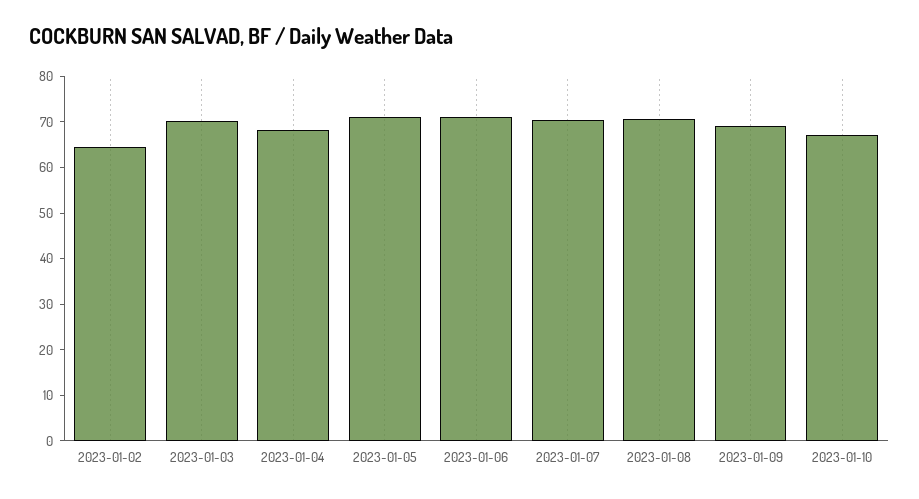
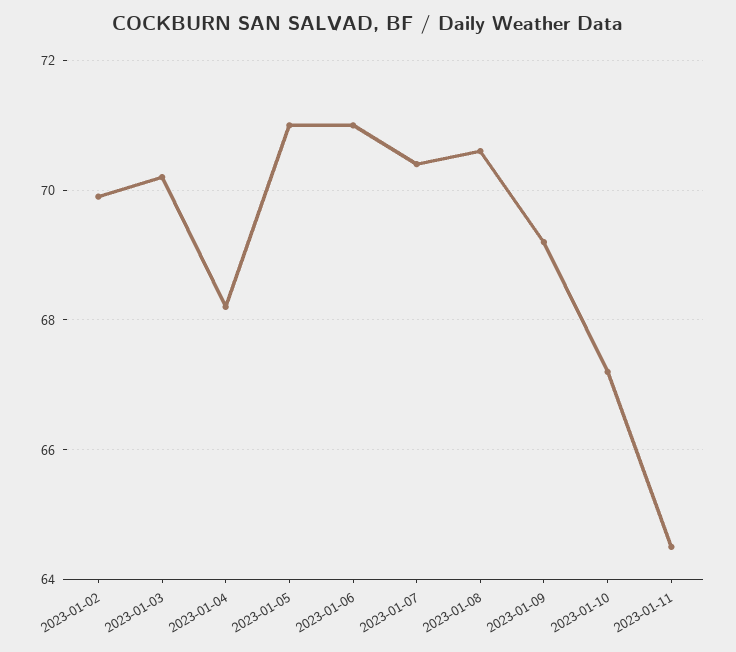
2023-01-02: 64 -> 70
2023-01-11: none -> 64.5

